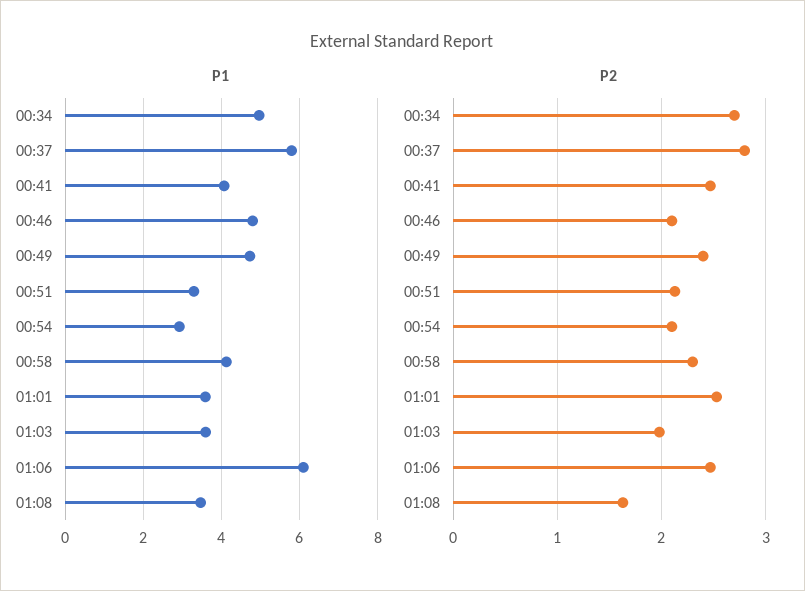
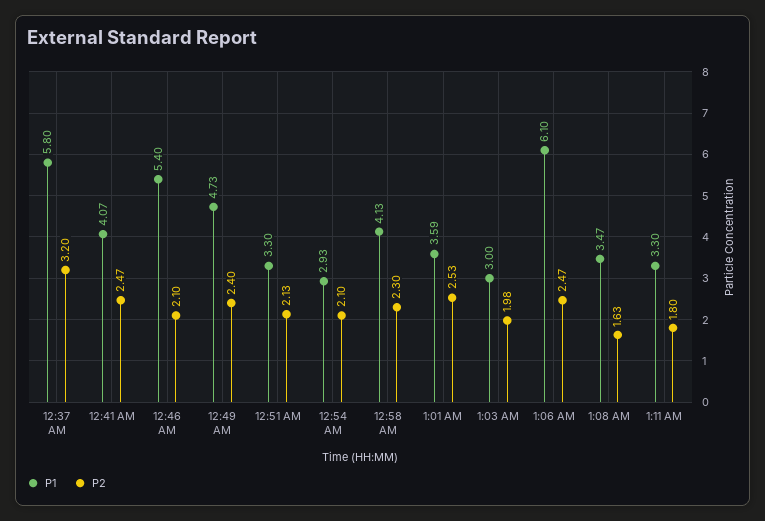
P1, 00:34: 5 -> none
P1, 00:46: 4.8 -> 5.4
P1, 01:03: 3.6 -> 3
P2, 00:34: 2.7 -> none
P2, 00:37: 2.8 -> 3.2
P1, 1:11 AM: none -> 3.3
P2, 1:11 AM: none -> 1.8

